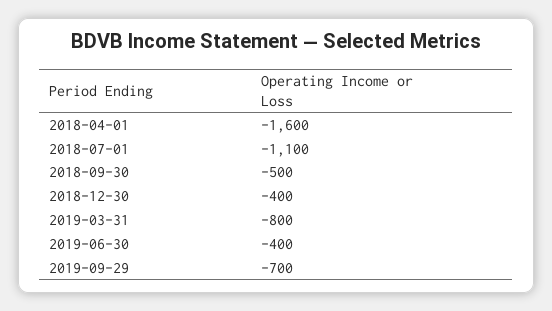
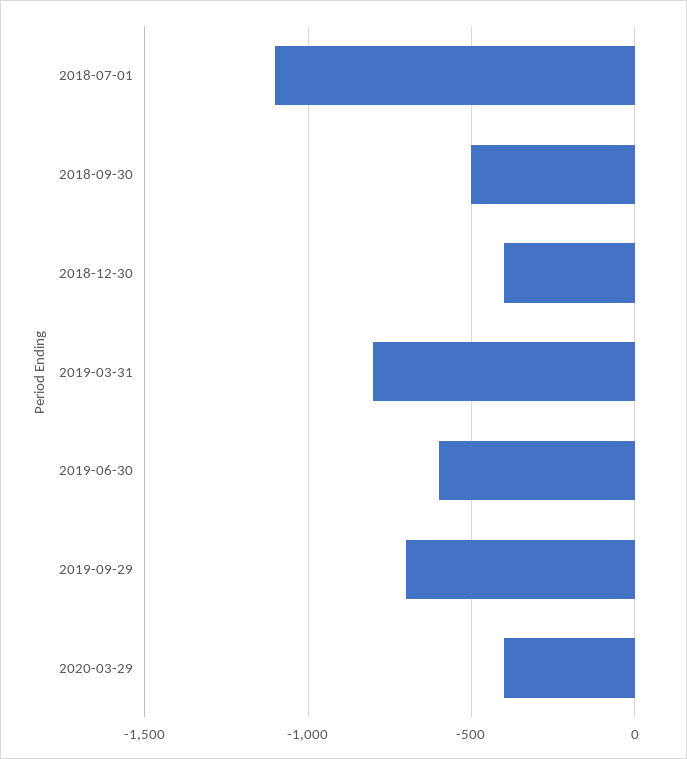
2018-04-01: -1600 -> none
2019-06-30: -400 -> -600
2020-03-29: none -> -400

